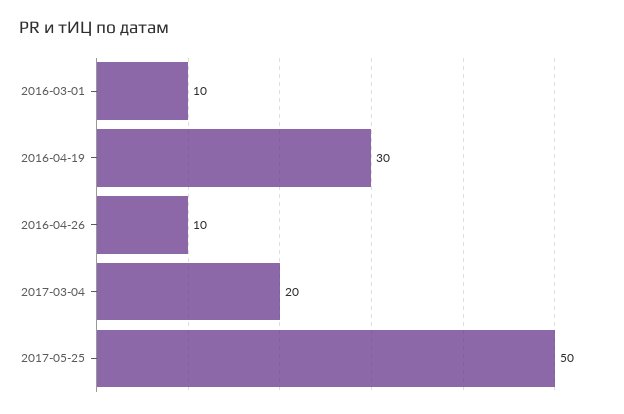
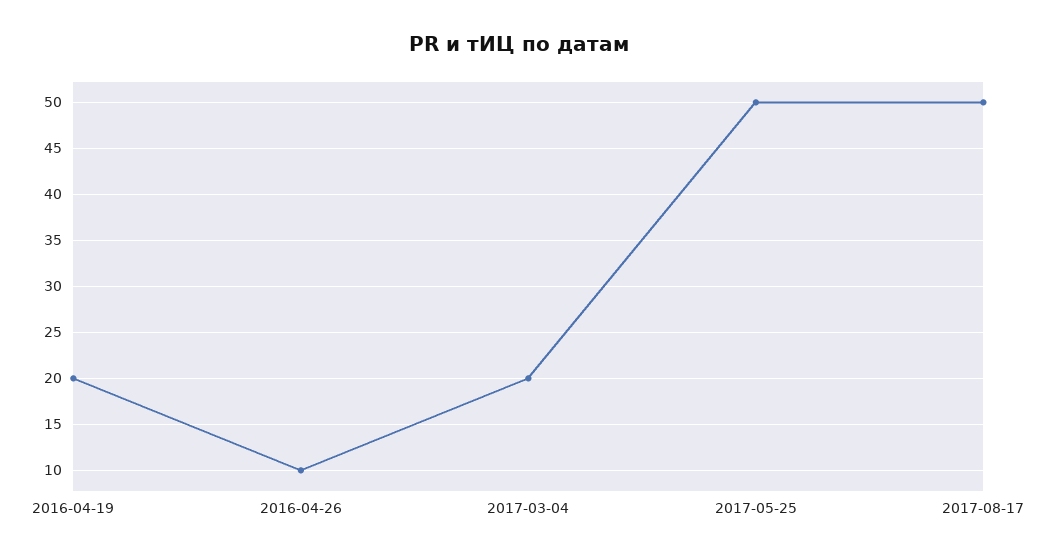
2016-03-01: 10 -> none
2016-04-19: 30 -> 20
2017-08-17: none -> 50

